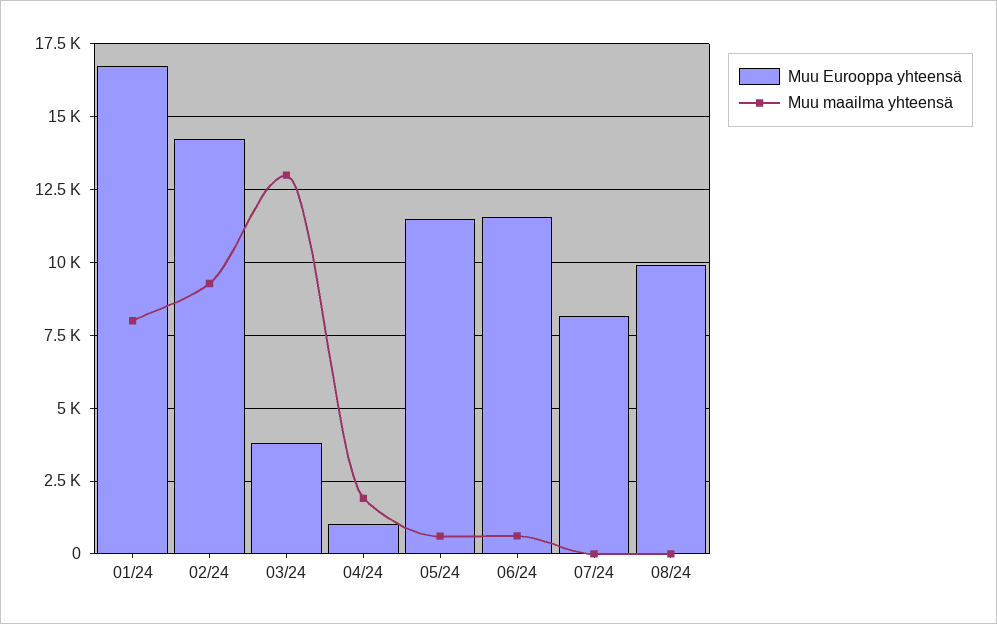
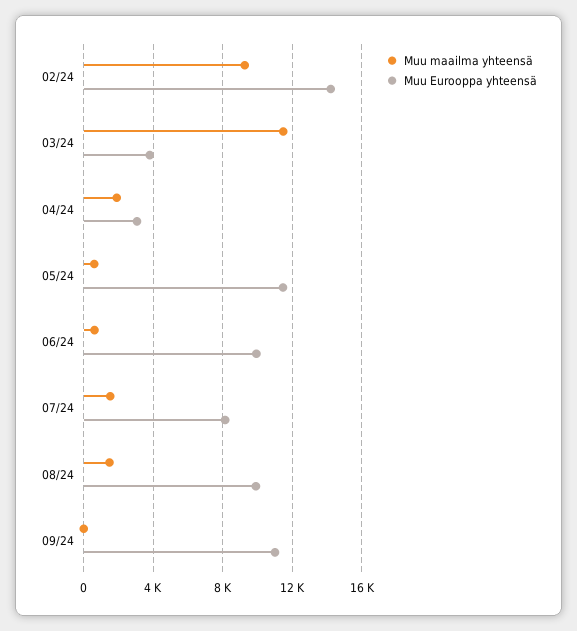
Muu Eurooppa yhteensä, 01/24: 16750 -> none
Muu maailma yhteensä, 01/24: 8000 -> none
Muu maailma yhteensä, 03/24: 13000 -> 11500
Muu Eurooppa yhteensä, 04/24: 1000 -> 3000
Muu Eurooppa yhteensä, 06/24: 11500 -> 10000
Muu maailma yhteensä, 07/24: 0 -> 1500
Muu maailma yhteensä, 08/24: 0 -> 1500
Muu maailma yhteensä, 09/24: none -> 0
Muu Eurooppa yhteensä, 09/24: none -> 11000

